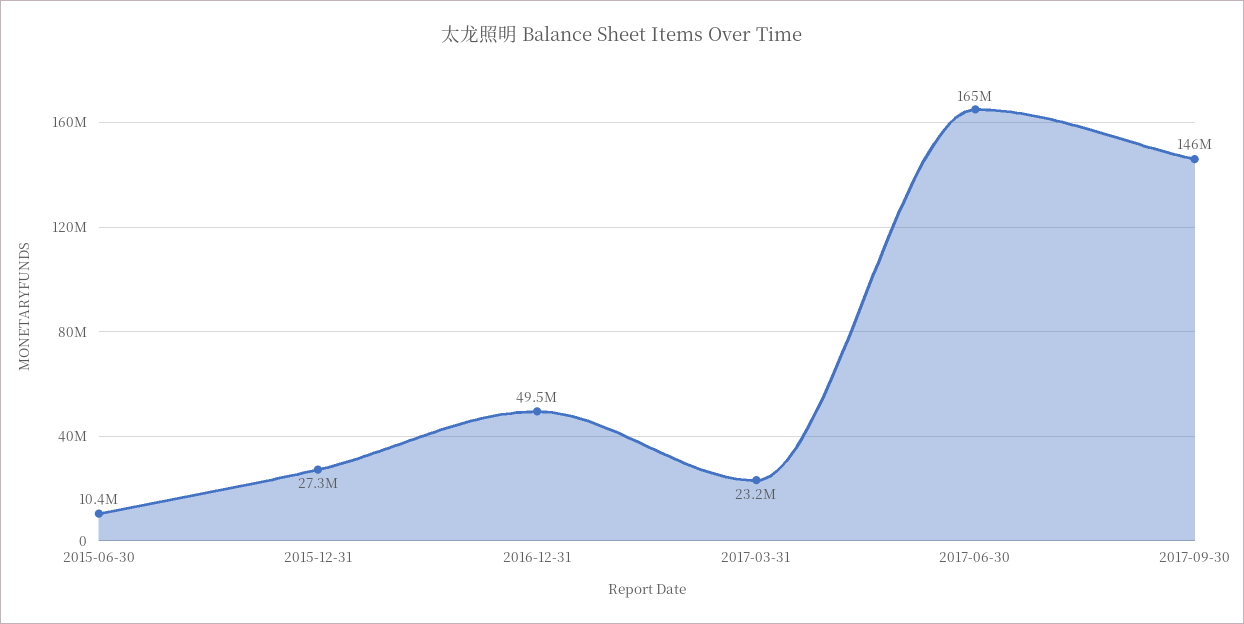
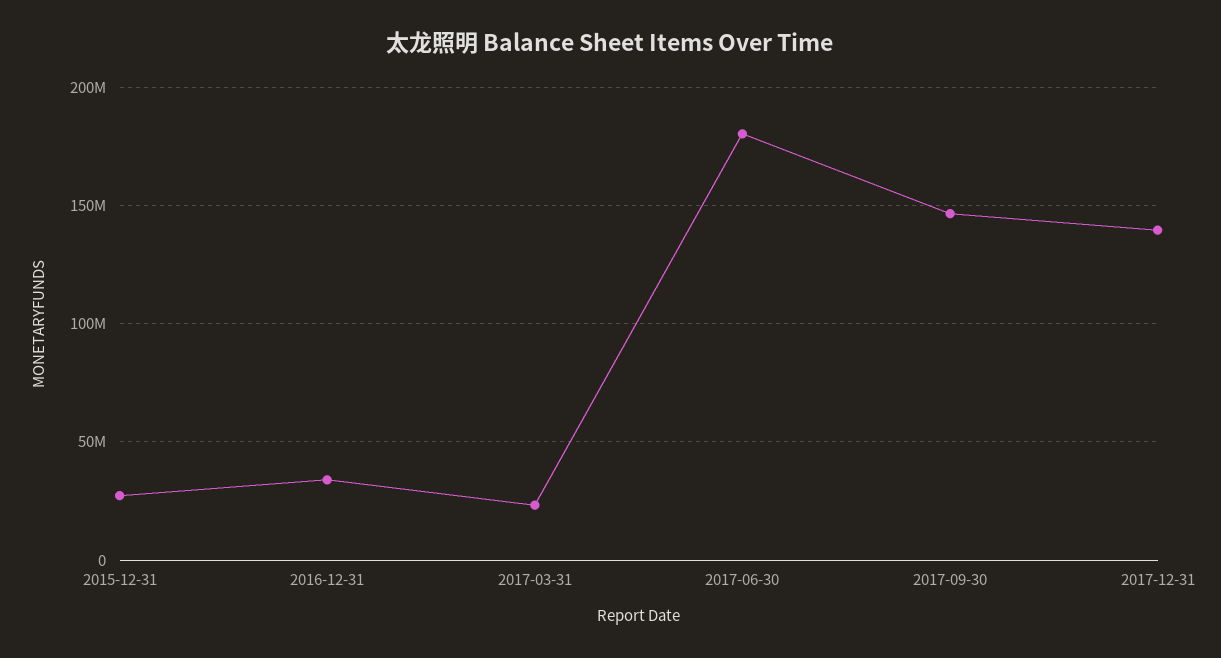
2015-06-30: 10400000 -> none
2016-12-31: 49500000 -> 35000000
2017-06-30: 165000000 -> 180000000
2017-12-31: none -> 140000000

